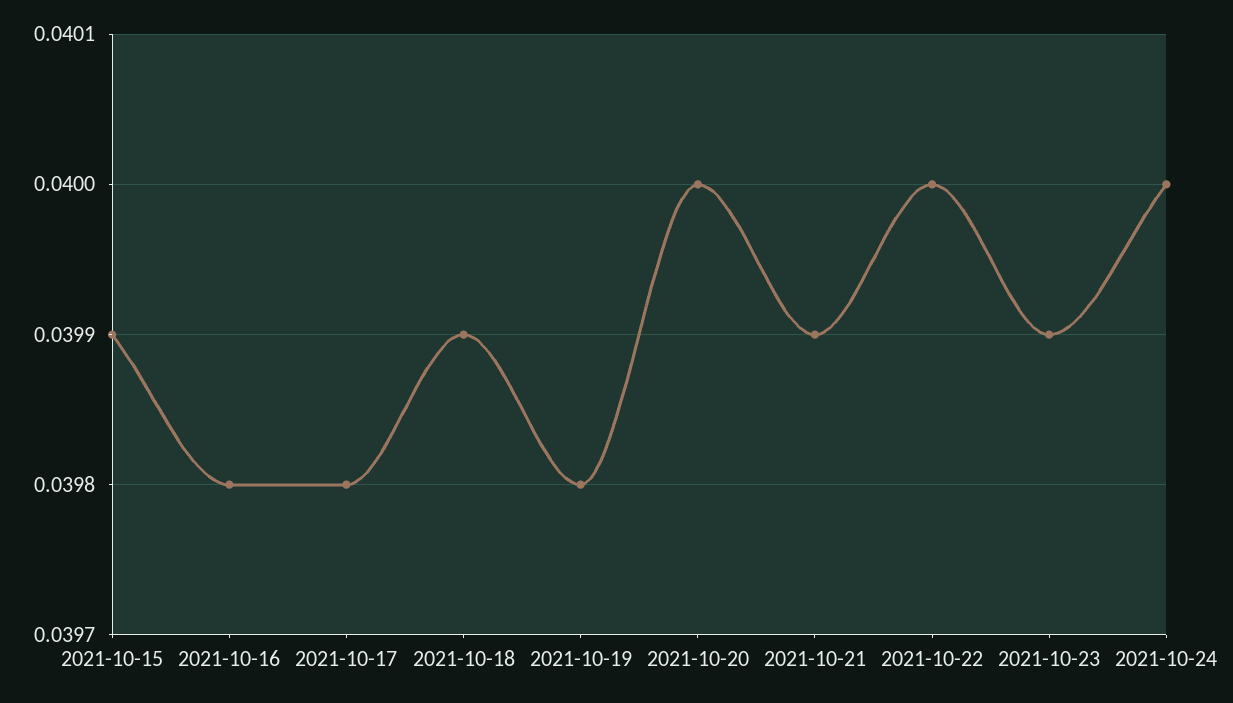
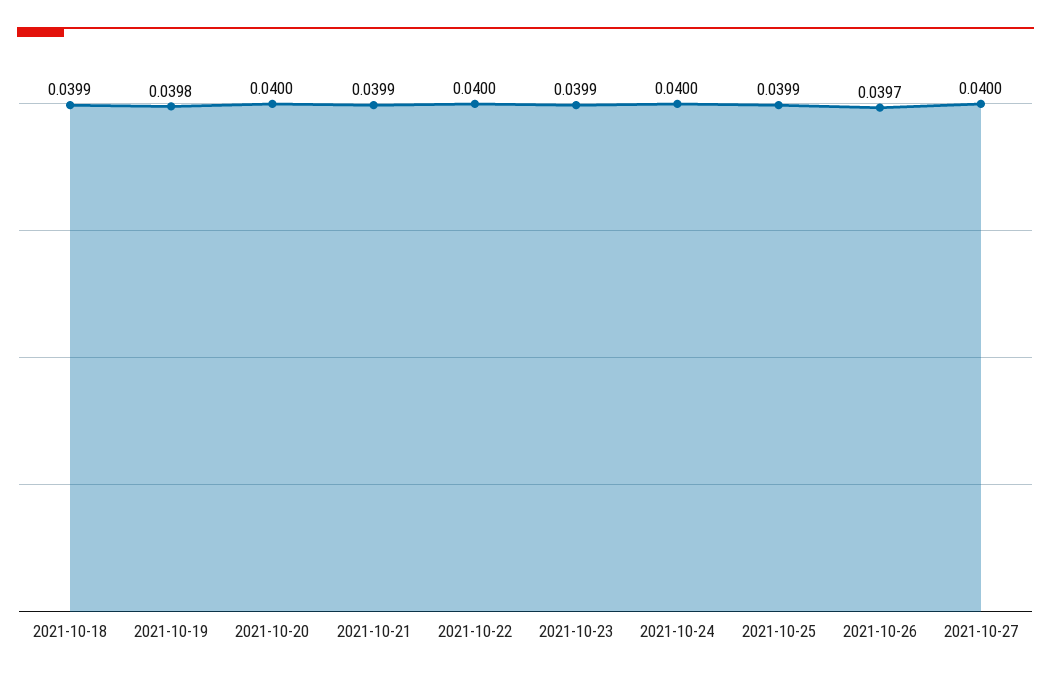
2021-10-15: 0.0399 -> none
2021-10-16: 0.0398 -> none
2021-10-17: 0.0398 -> none
2021-10-25: none -> 0.0399
2021-10-26: none -> 0.0397
2021-10-27: none -> 0.04

